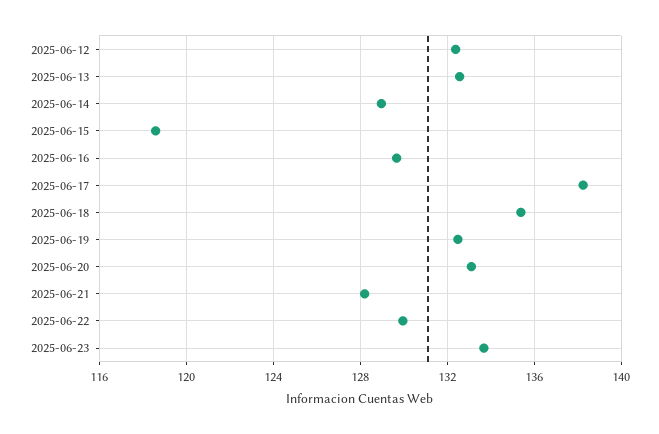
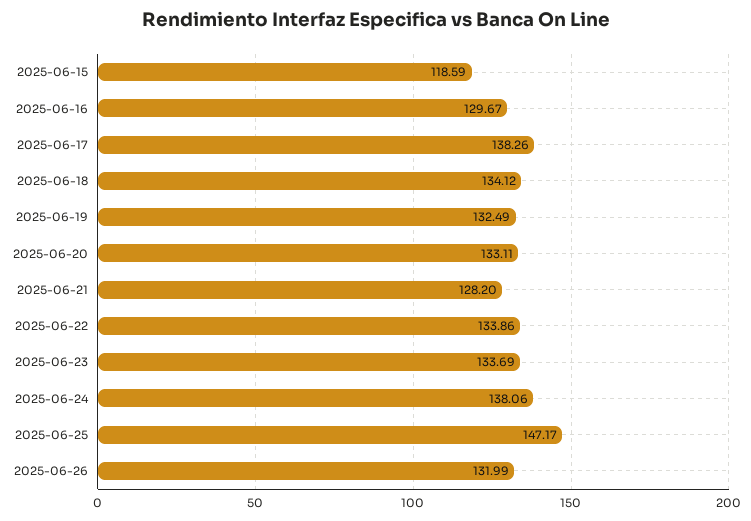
2025-06-12: 132.5 -> none
2025-06-13: 132.5 -> none
2025-06-14: 129 -> none
2025-06-18: 135.5 -> 134.12
2025-06-22: 130 -> 133.86
2025-06-24: none -> 138.06
2025-06-25: none -> 147.17
2025-06-26: none -> 131.99

